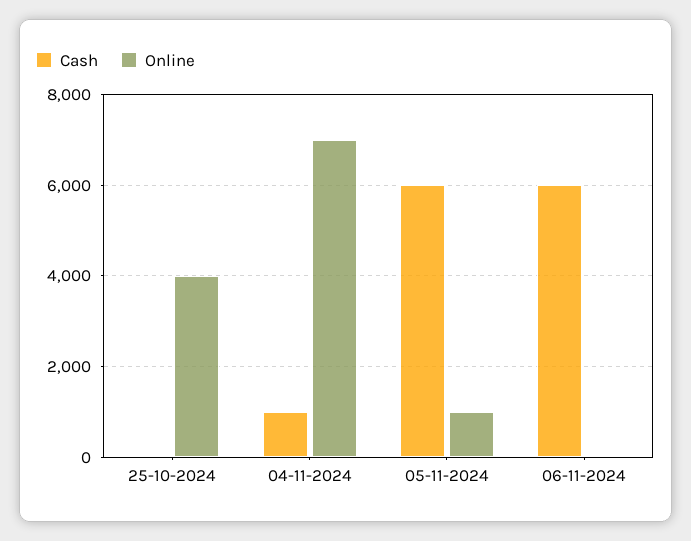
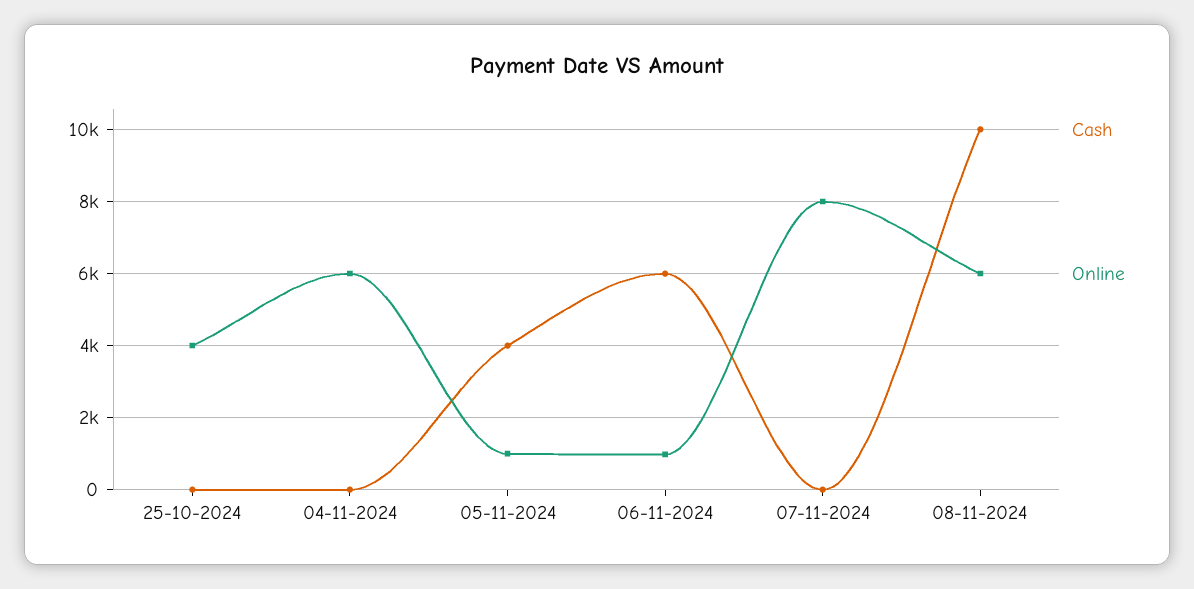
Cash, 04-11-2024: 1000 -> 0
Online, 04-11-2024: 7000 -> 6000
Cash, 05-11-2024: 6000 -> 4000
Online, 06-11-2024: 0 -> 1000
Cash, 07-11-2024: none -> 0
Online, 07-11-2024: none -> 8000
Cash, 08-11-2024: none -> 10000
Online, 08-11-2024: none -> 6000

